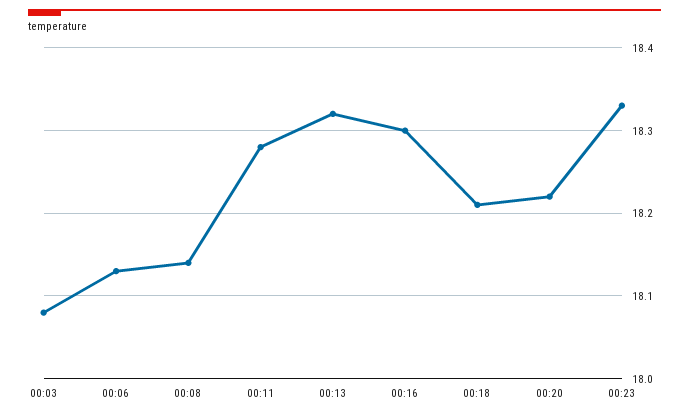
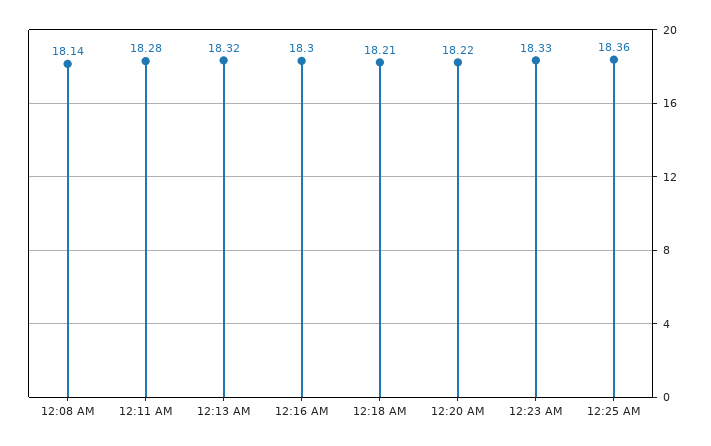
00:03: 18.08 -> none
00:06: 18.13 -> none
12:25 AM: none -> 18.36

